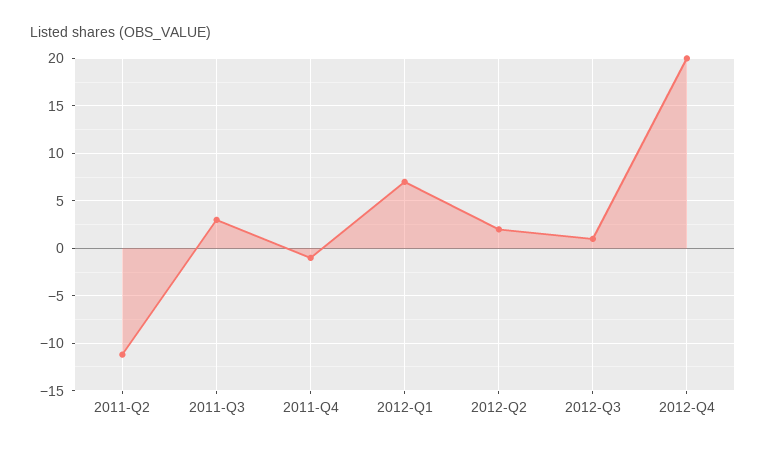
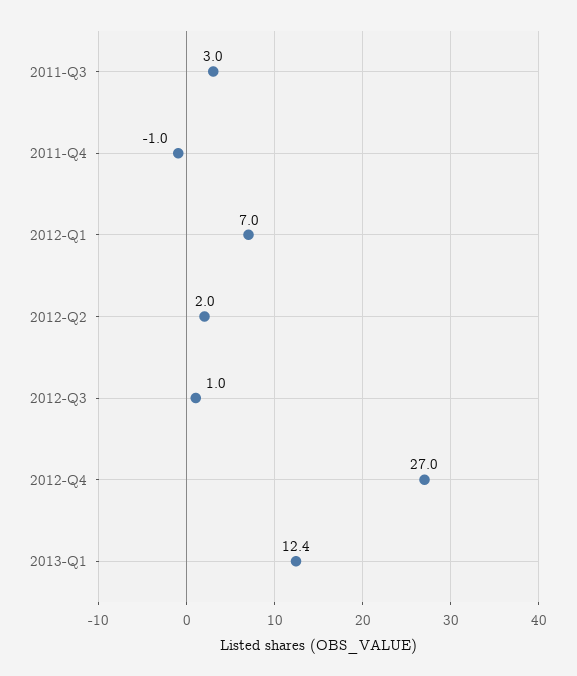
2011-Q2: -11 -> none
2012-Q4: 20 -> 27
2013-Q1: none -> 12.4

